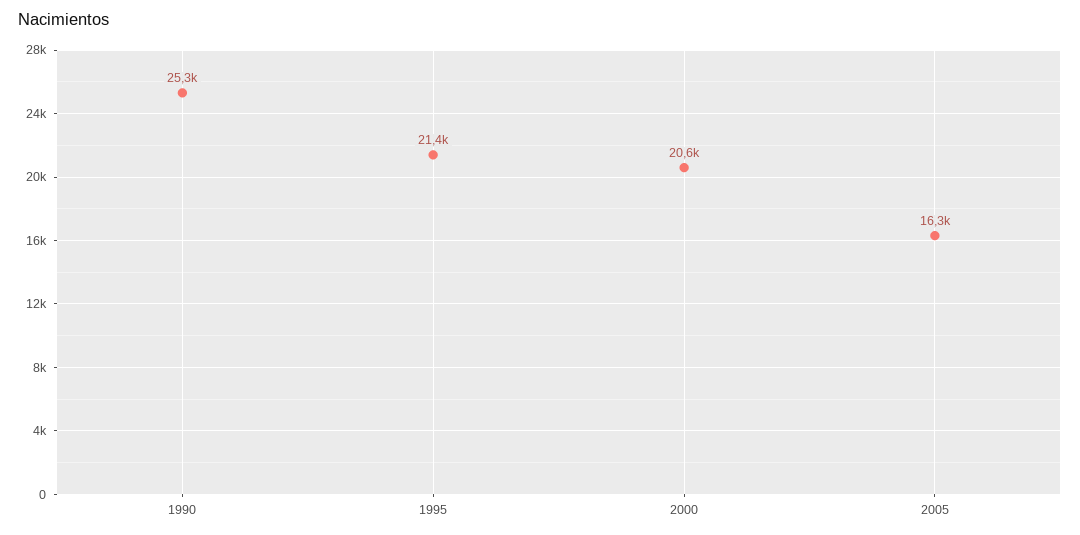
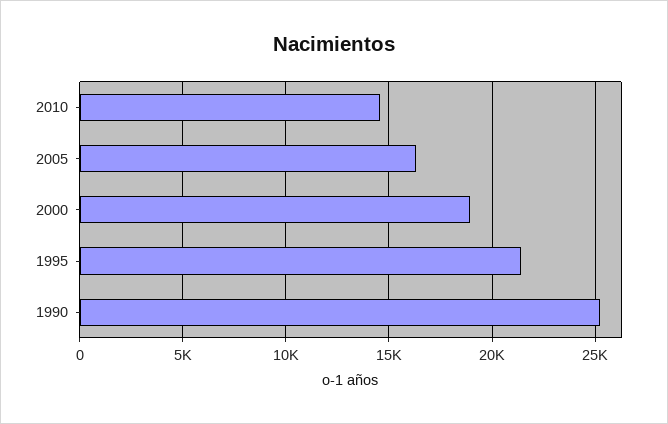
2000: 20600 -> 19000
2010: none -> 14500

